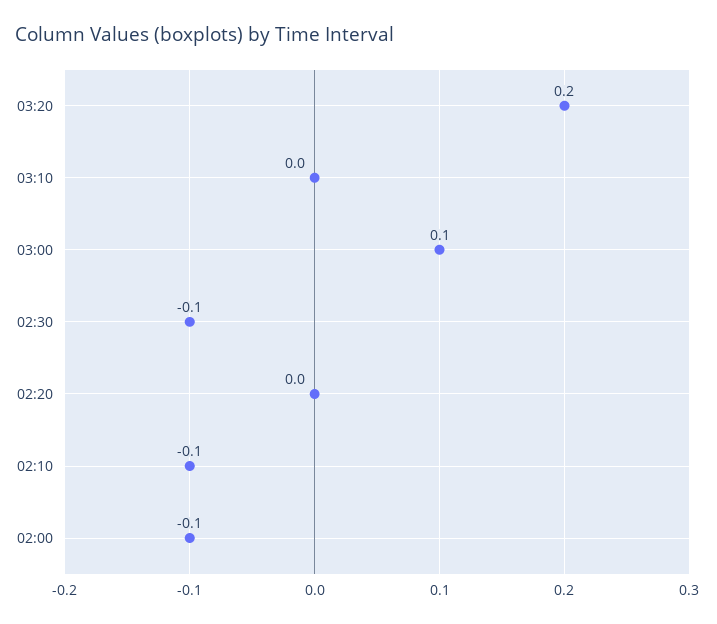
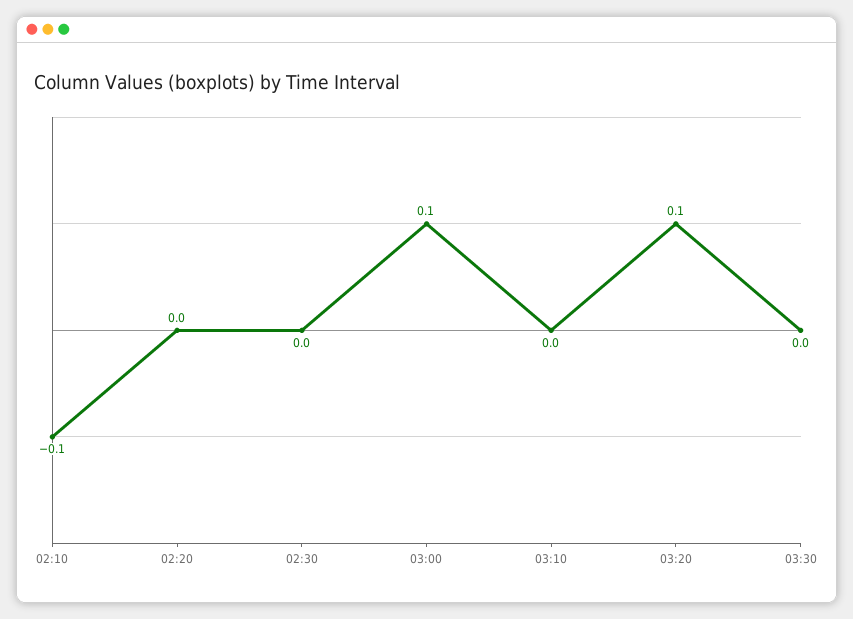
03:20: 0.2 -> 0.1
02:30: -0.1 -> 0
02:00: -0.1 -> none
03:30: none -> 0

